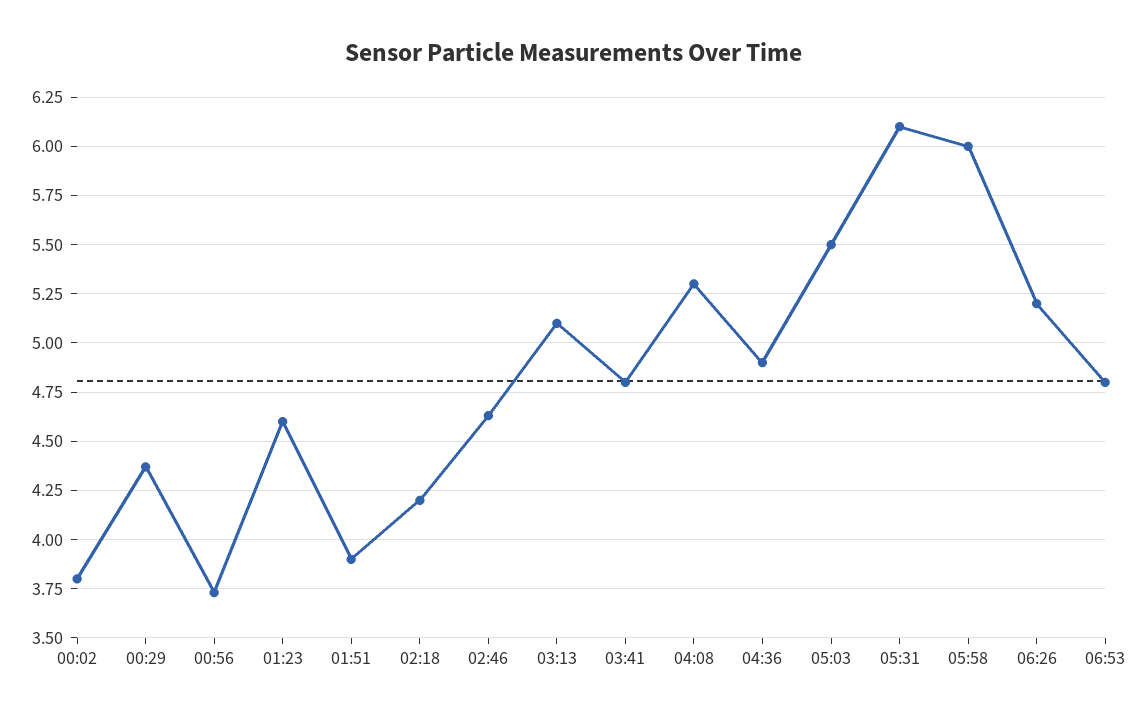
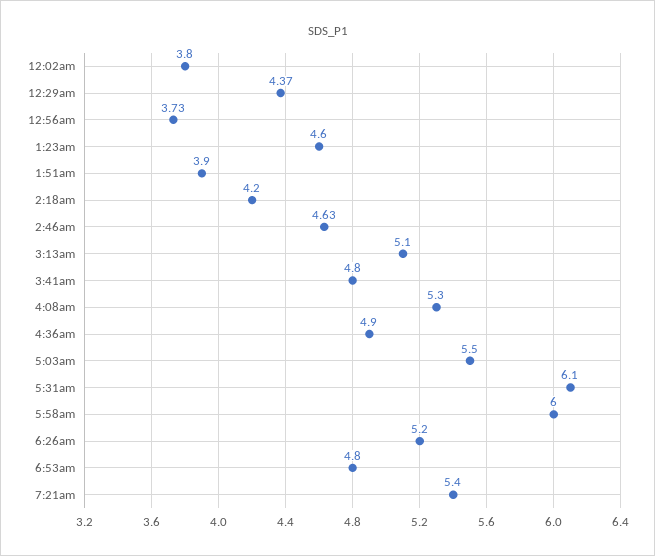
7:21am: none -> 5.4

